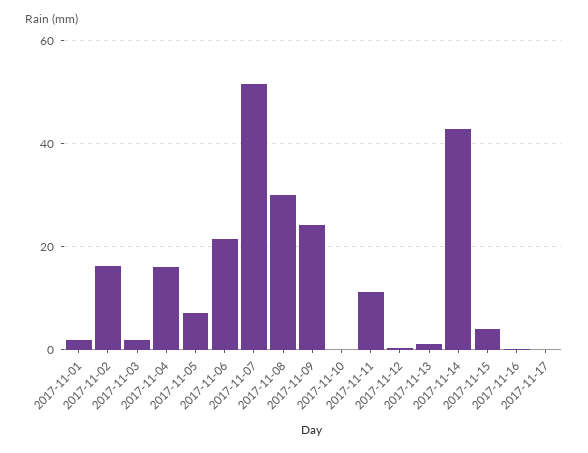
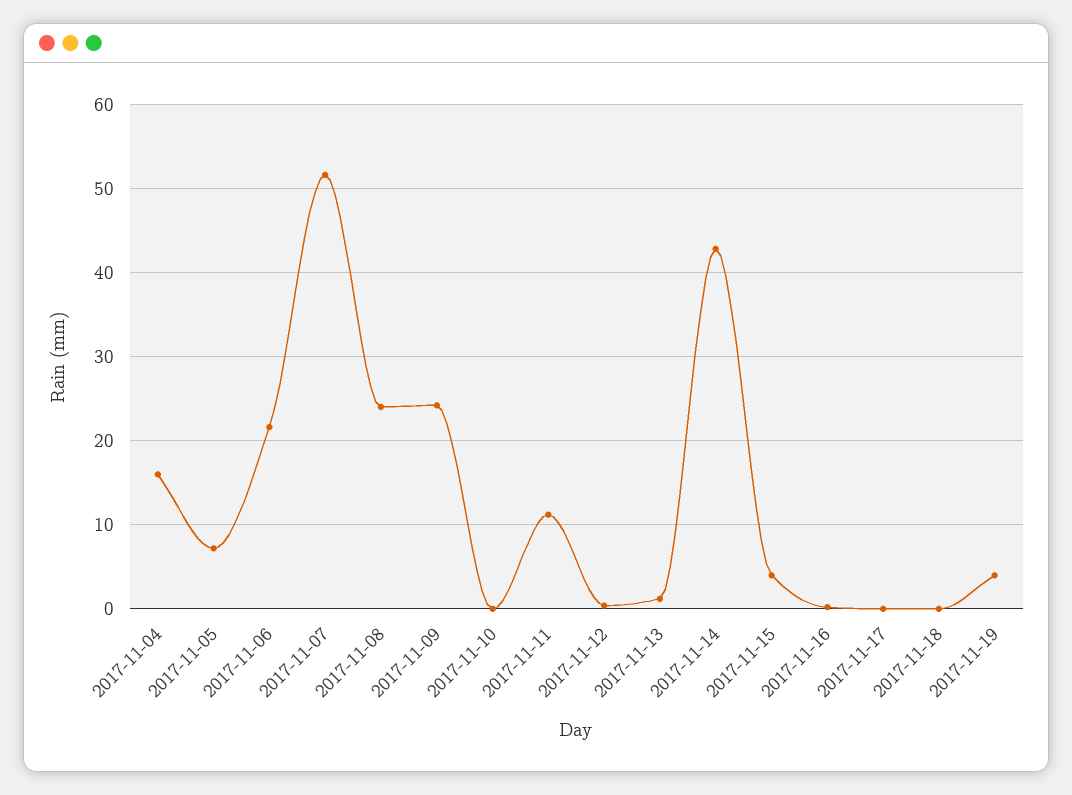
2017-11-01: 2 -> none
2017-11-02: 16 -> none
2017-11-03: 2 -> none
2017-11-08: 30 -> 24
2017-11-18: none -> 0
2017-11-19: none -> 4

